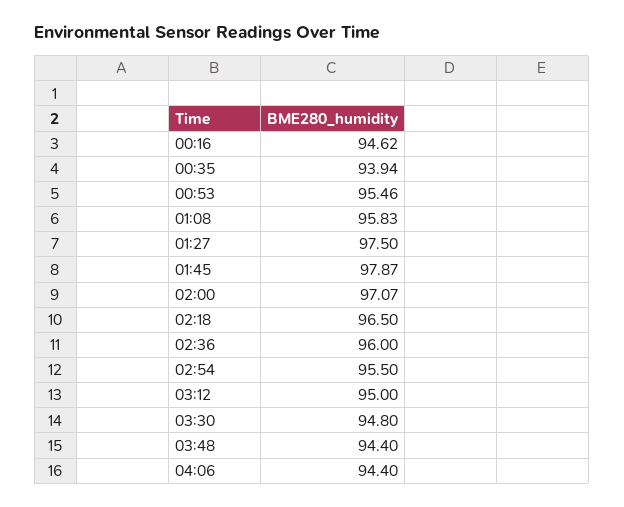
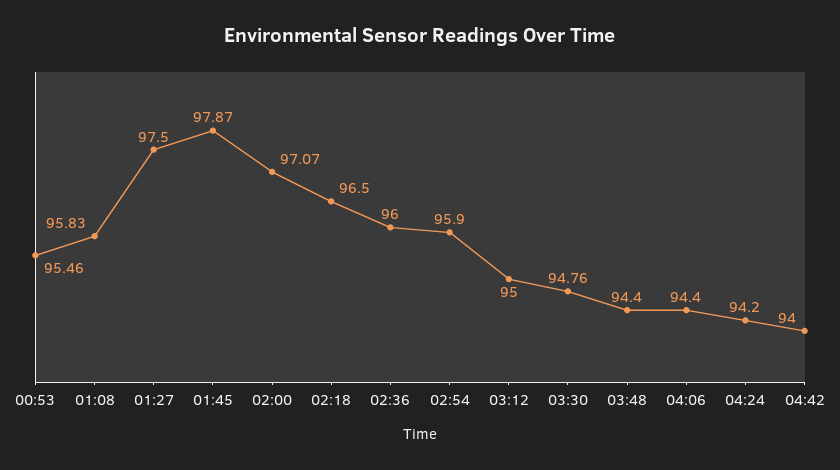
00:16: 94.62 -> none
00:35: 93.94 -> none
02:54: 95.5 -> 95.9
03:30: 94.8 -> 94.76
04:24: none -> 94.2
04:42: none -> 94

